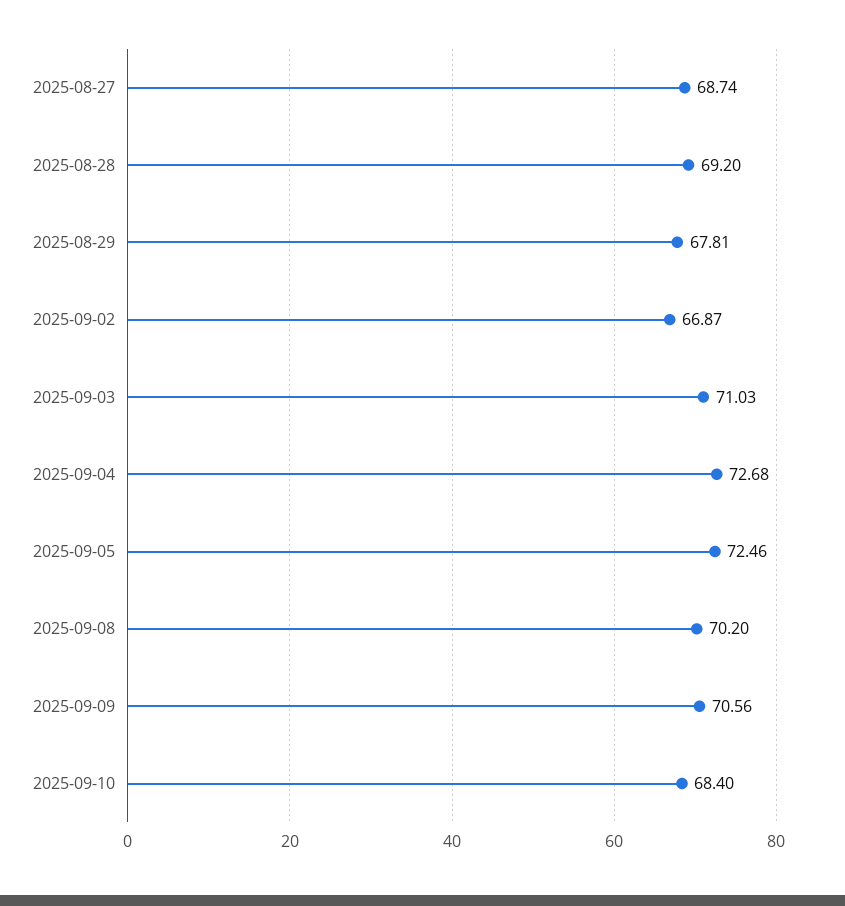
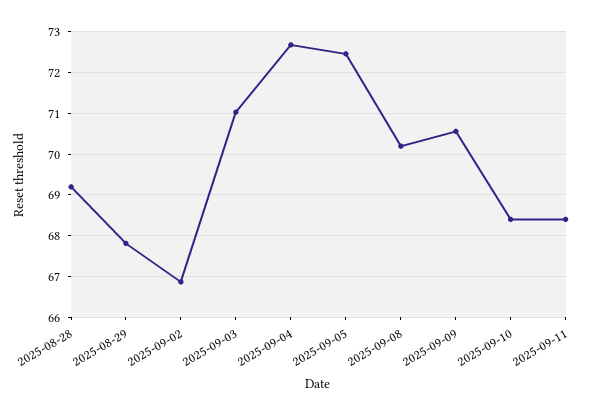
2025-08-27: 68.74 -> none
2025-09-11: none -> 68.4

